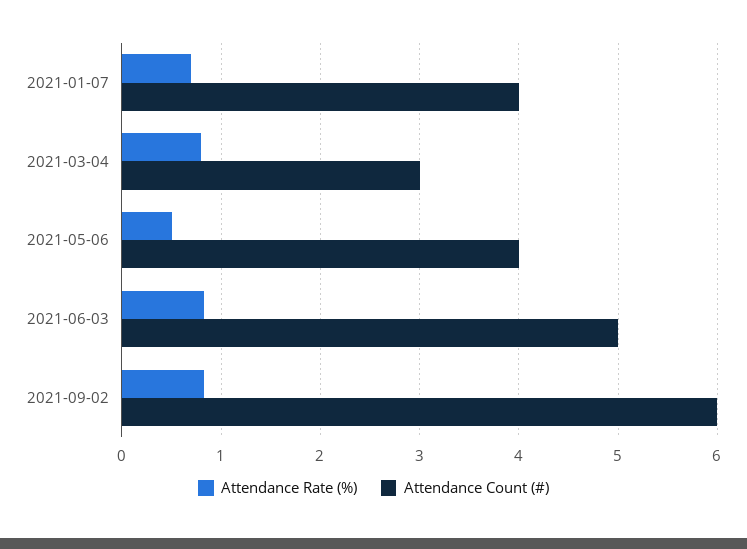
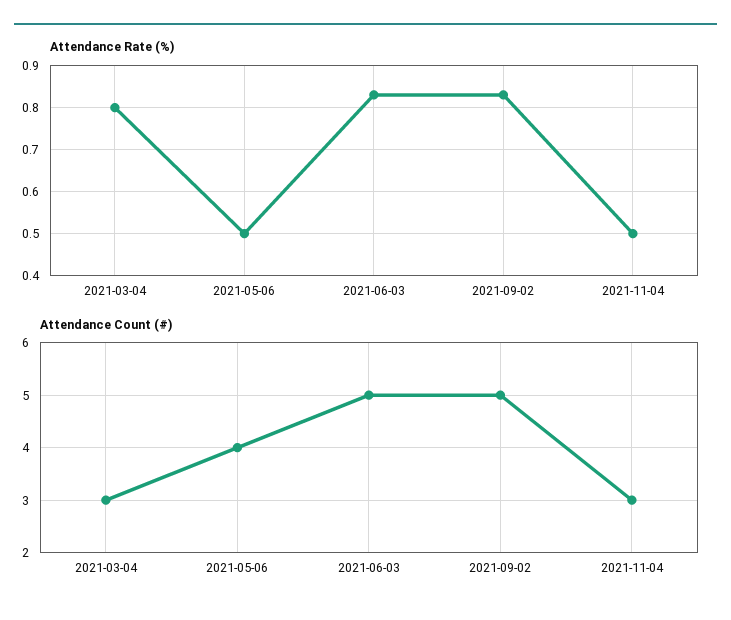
Attendance Rate (%), 2021-01-07: 0.7 -> none
Attendance Count (#), 2021-01-07: 4 -> none
Attendance Count (#), 2021-09-02: 6 -> 5
Attendance Rate (%), 2021-11-04: none -> 0.5
Attendance Count (#), 2021-11-04: none -> 3

